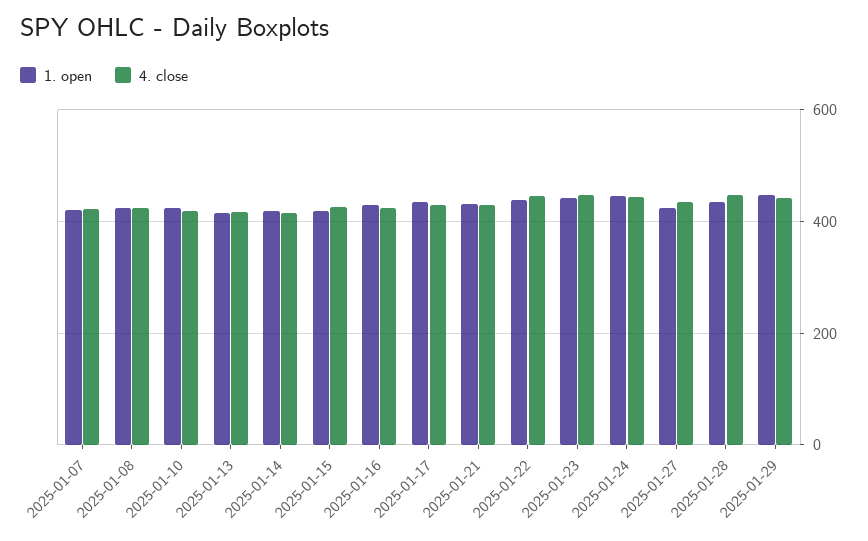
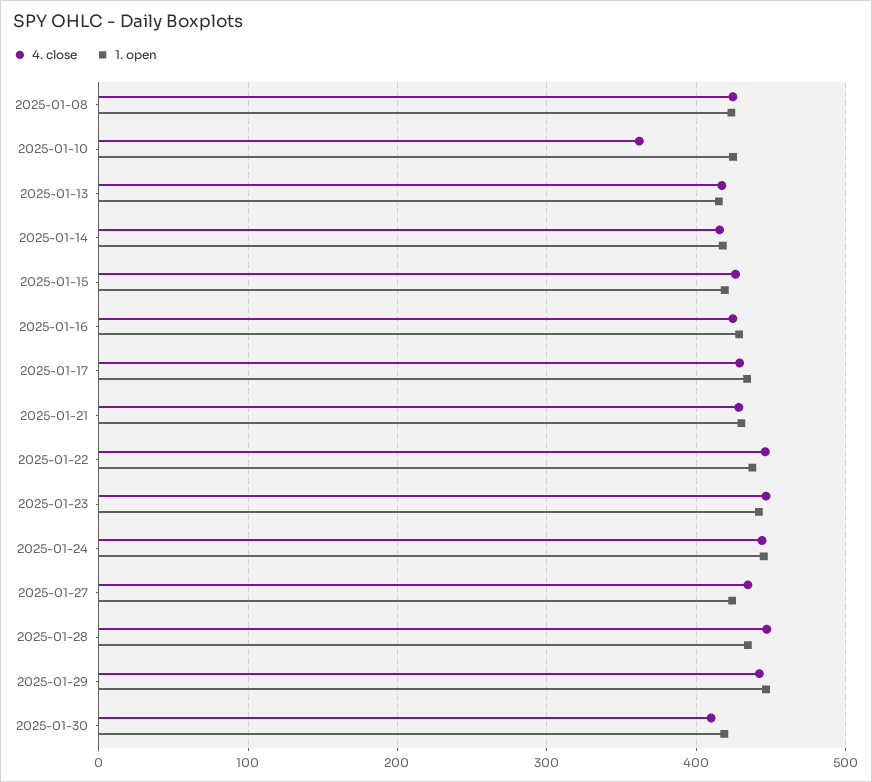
1. open, 2025-01-07: 420 -> none
4. close, 2025-01-07: 420 -> none
4. close, 2025-01-10: 420 -> 360
4. close, 2025-01-30: none -> 410
1. open, 2025-01-30: none -> 420

